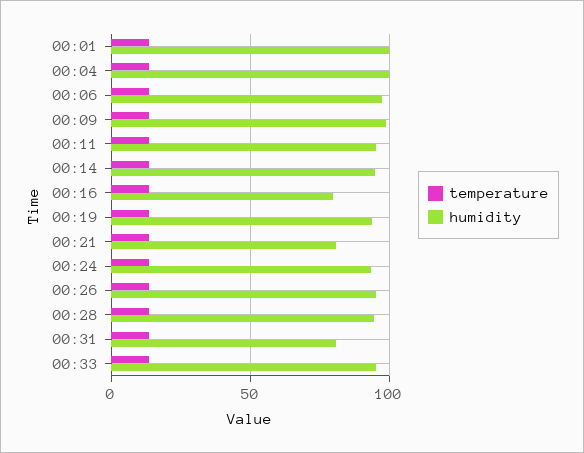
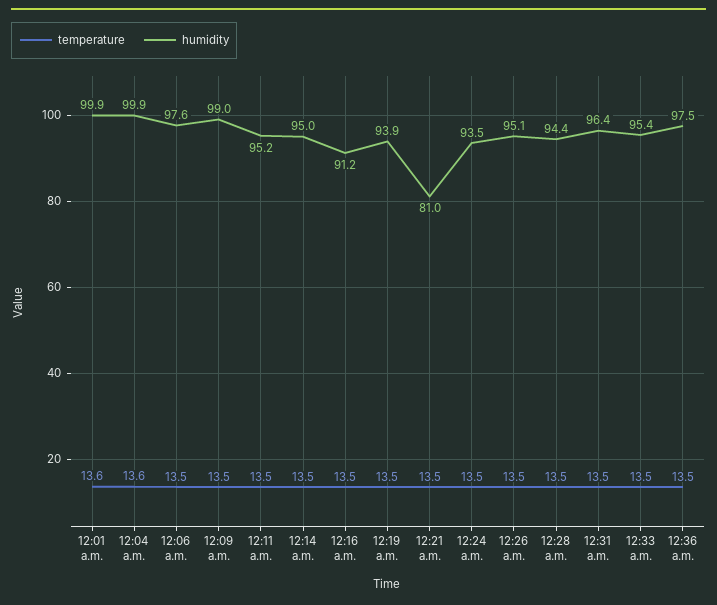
humidity, 00:16: 80 -> 91.2
humidity, 00:31: 80 -> 96.4
temperature, 12:36 a.m.: none -> 13.5
humidity, 12:36 a.m.: none -> 97.5

